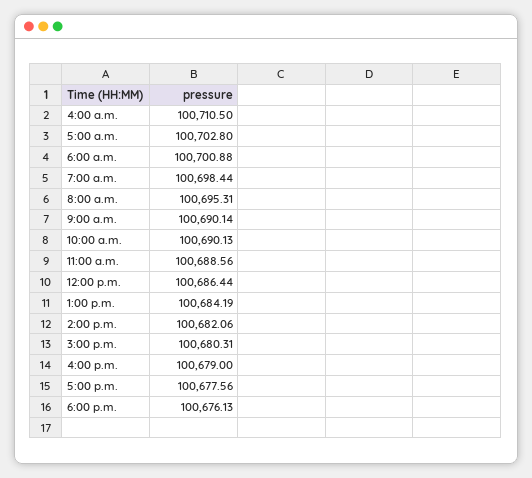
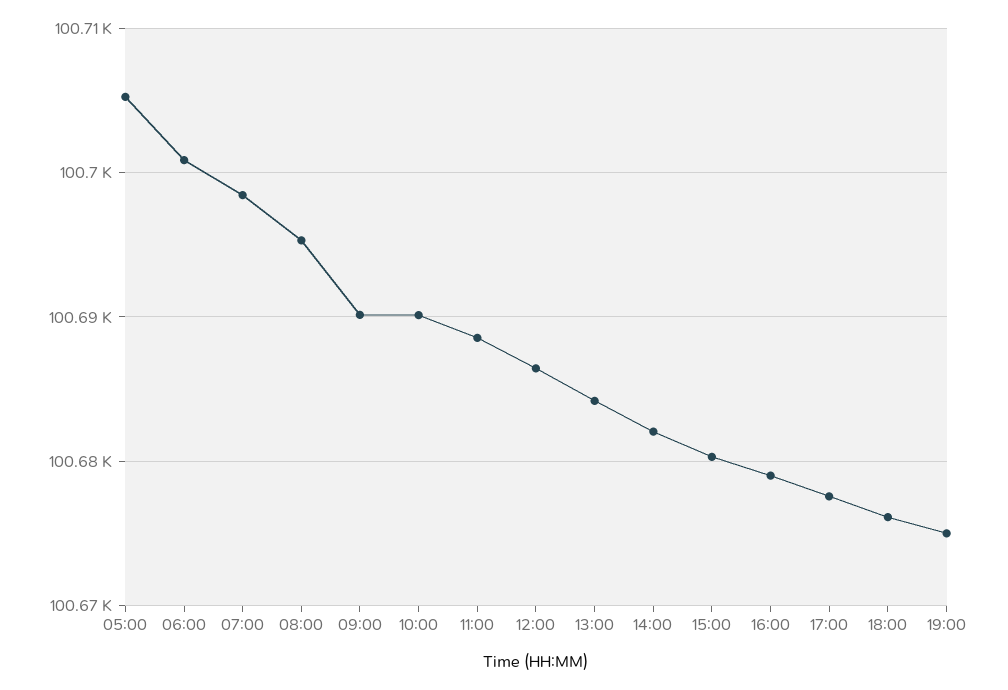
4:00 a.m.: 100710.5 -> none
5:00 a.m.: 100702.8 -> 100705
19:00: none -> 100675

